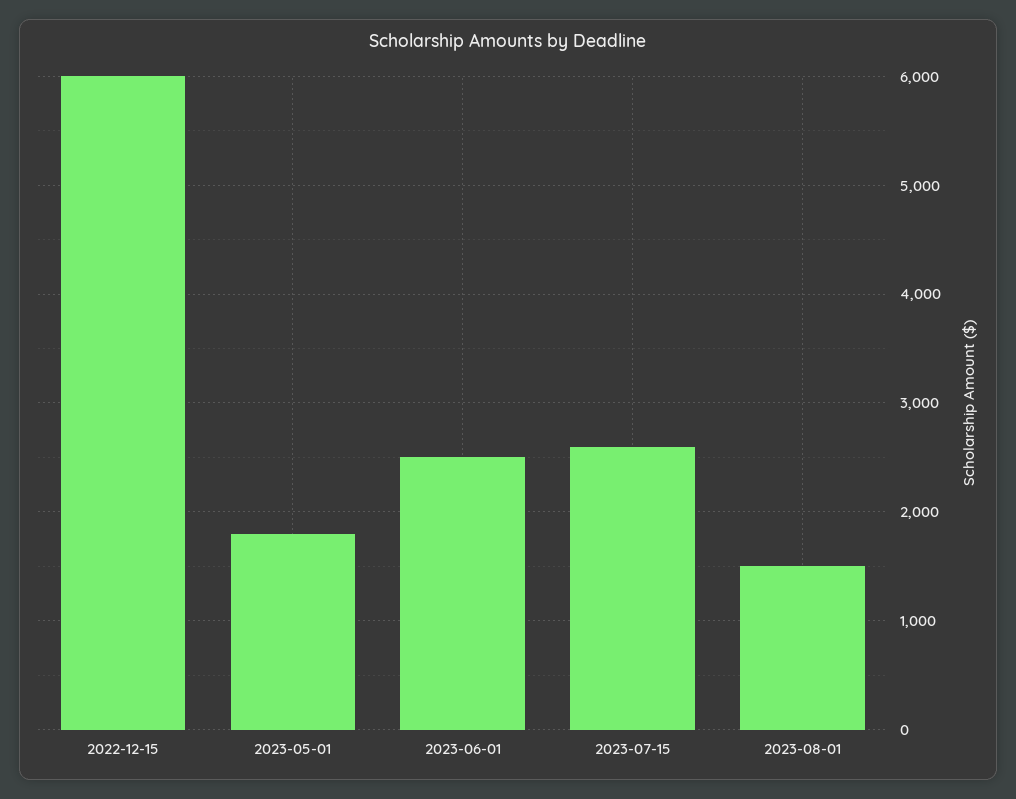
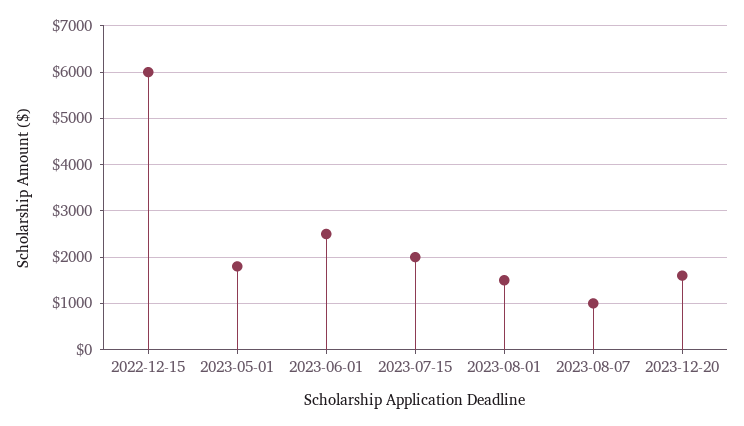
2023-07-15: 2600 -> 2000
2023-08-07: none -> 1000
2023-12-20: none -> 1600

